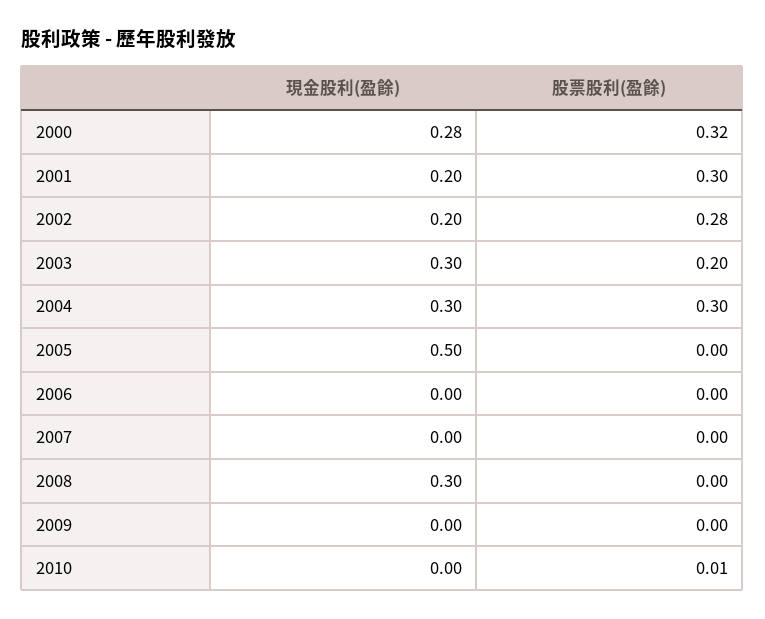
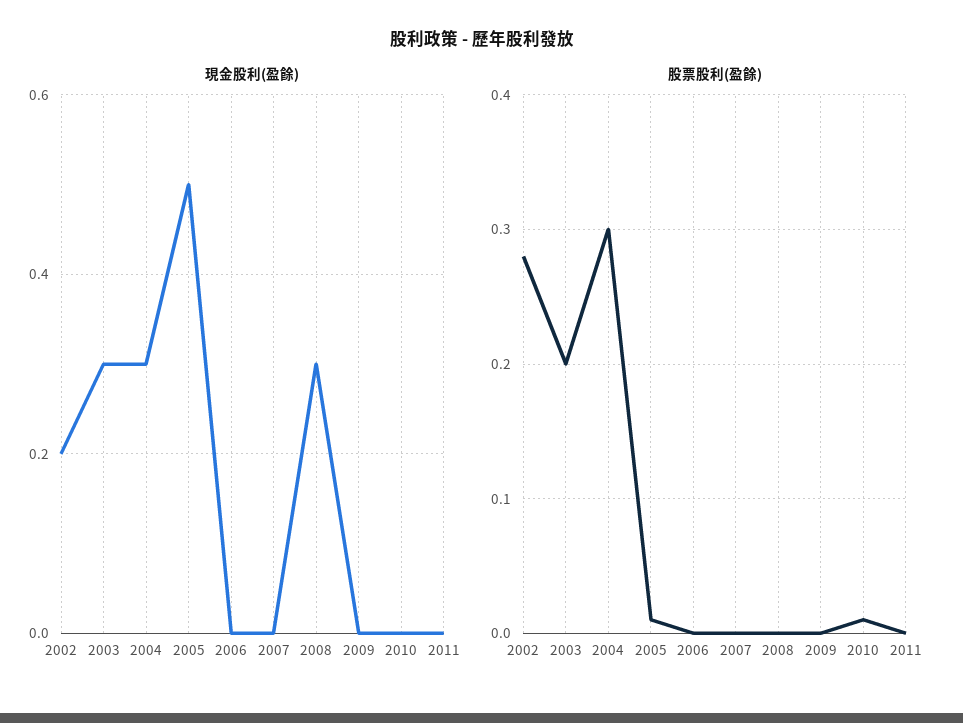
現金股利(盈餘), 2000: 0.28 -> none
股票股利(盈餘), 2000: 0.32 -> none
現金股利(盈餘), 2001: 0.2 -> none
股票股利(盈餘), 2001: 0.3 -> none
股票股利(盈餘), 2005: 0 -> 0.01
現金股利(盈餘), 2011: none -> 0
股票股利(盈餘), 2011: none -> 0

